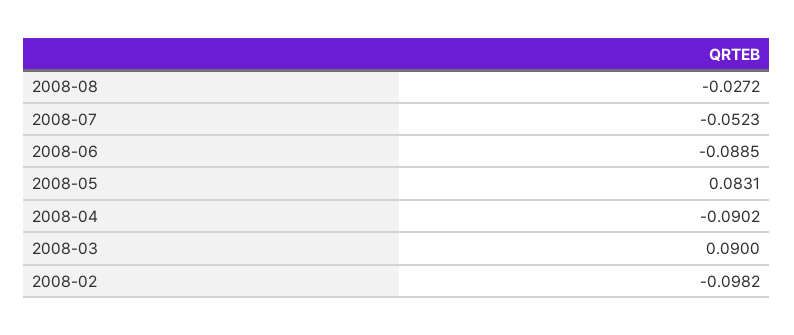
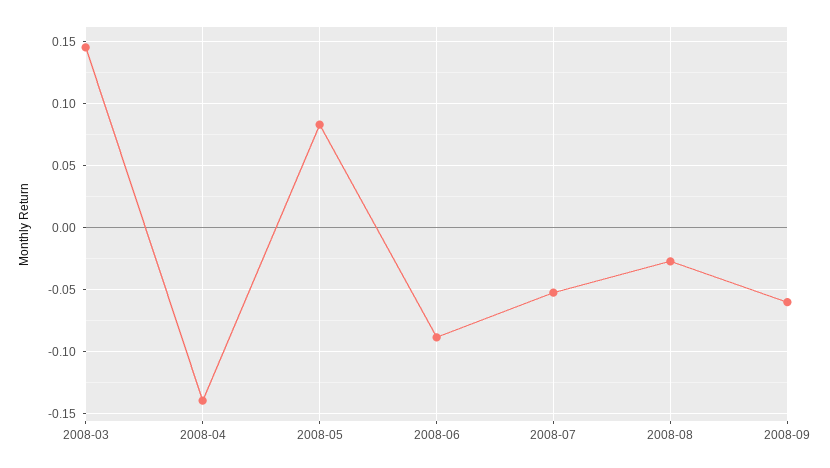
2008-04: -0.0902 -> -0.14
2008-03: 0.09 -> 0.145
2008-02: -0.0982 -> none
2008-09: none -> -0.06

